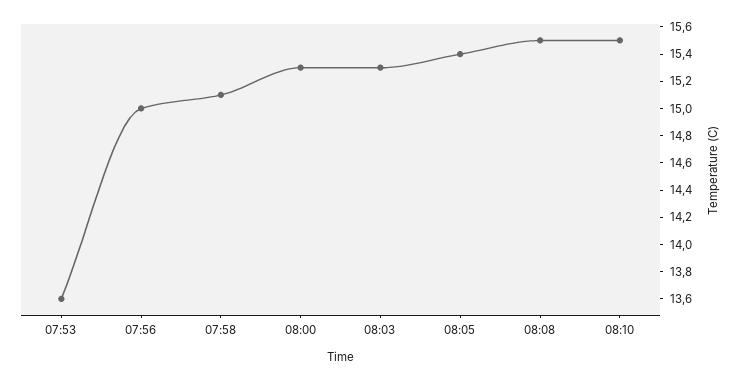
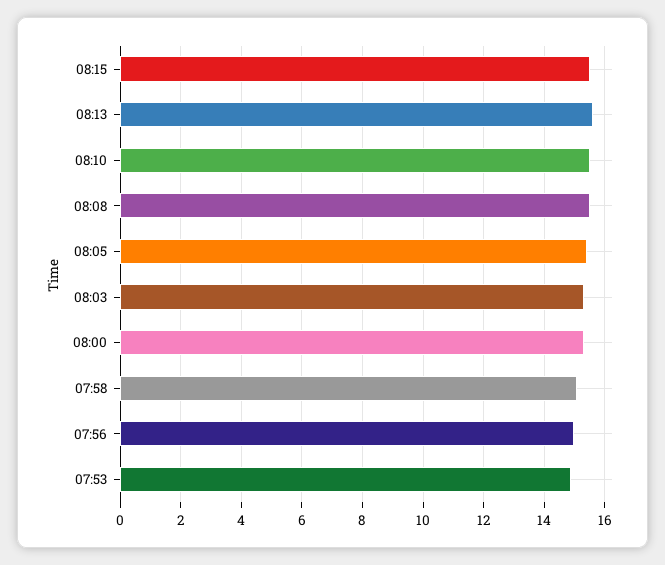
07:53: 13.6 -> 15
08:15: none -> 15.5
08:13: none -> 15.5

